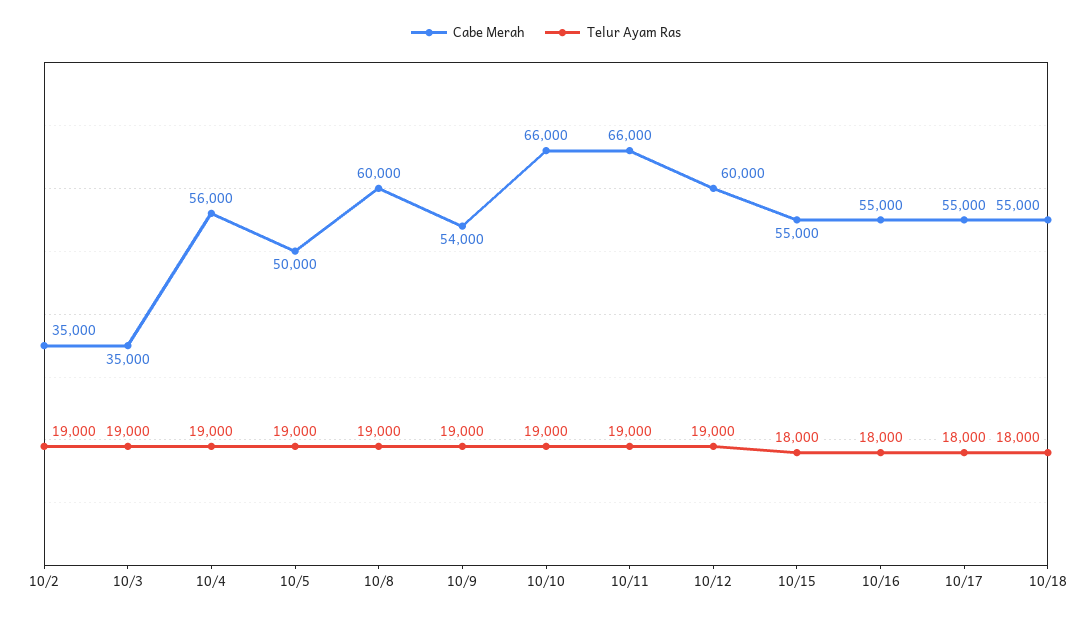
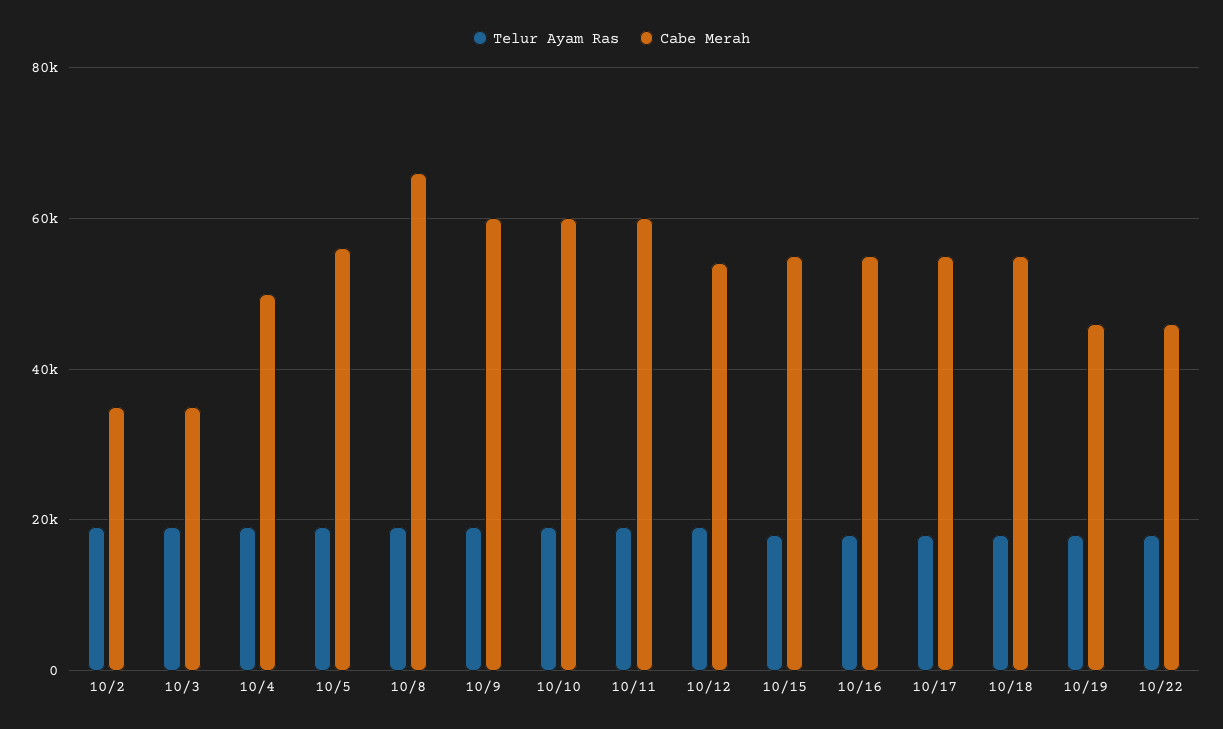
Cabe Merah, 10/4: 56000 -> 50000
Cabe Merah, 10/5: 50000 -> 56000
Cabe Merah, 10/8: 60000 -> 66000
Cabe Merah, 10/9: 54000 -> 60000
Cabe Merah, 10/10: 66000 -> 60000
Cabe Merah, 10/11: 66000 -> 60000
Cabe Merah, 10/12: 60000 -> 54000
Telur Ayam Ras, 10/19: none -> 18000
Cabe Merah, 10/19: none -> 46000
Telur Ayam Ras, 10/22: none -> 18000
Cabe Merah, 10/22: none -> 46000

